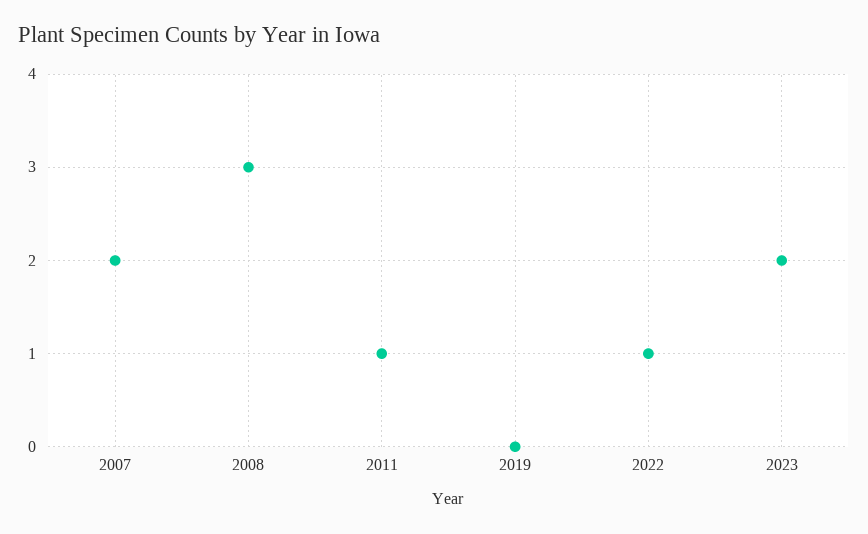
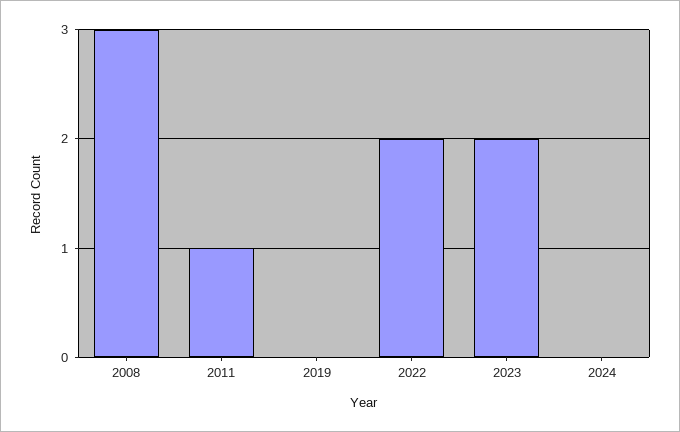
2007: 2 -> none
2022: 1 -> 2
2024: none -> 0

